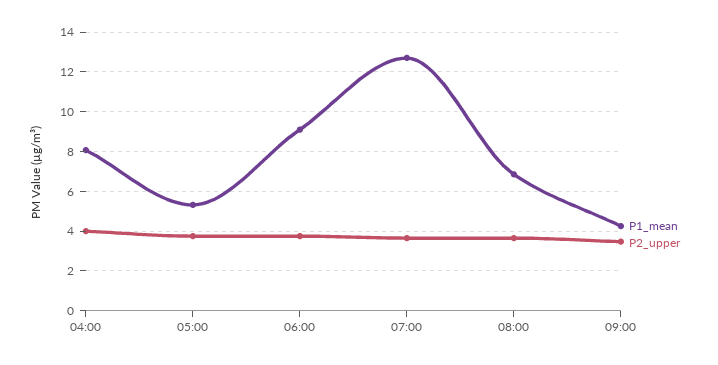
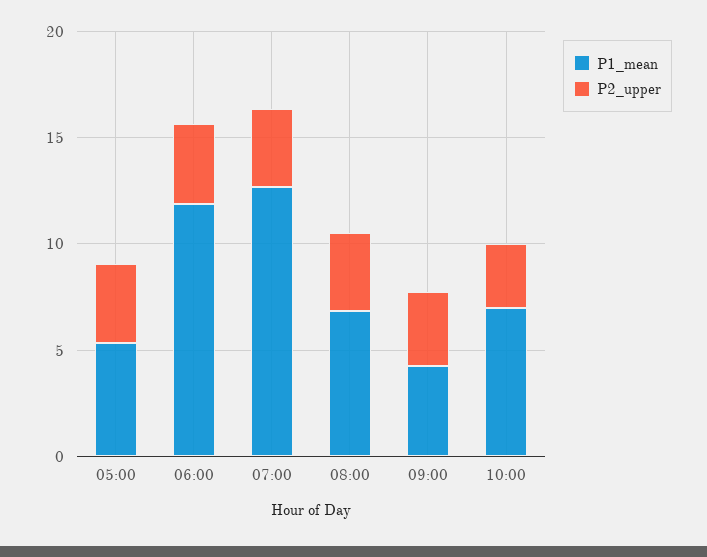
P1_mean, 04:00: 8 -> none
P2_upper, 04:00: 4 -> none
P1_mean, 06:00: 9 -> 12
P1_mean, 10:00: none -> 7
P2_upper, 10:00: none -> 3

